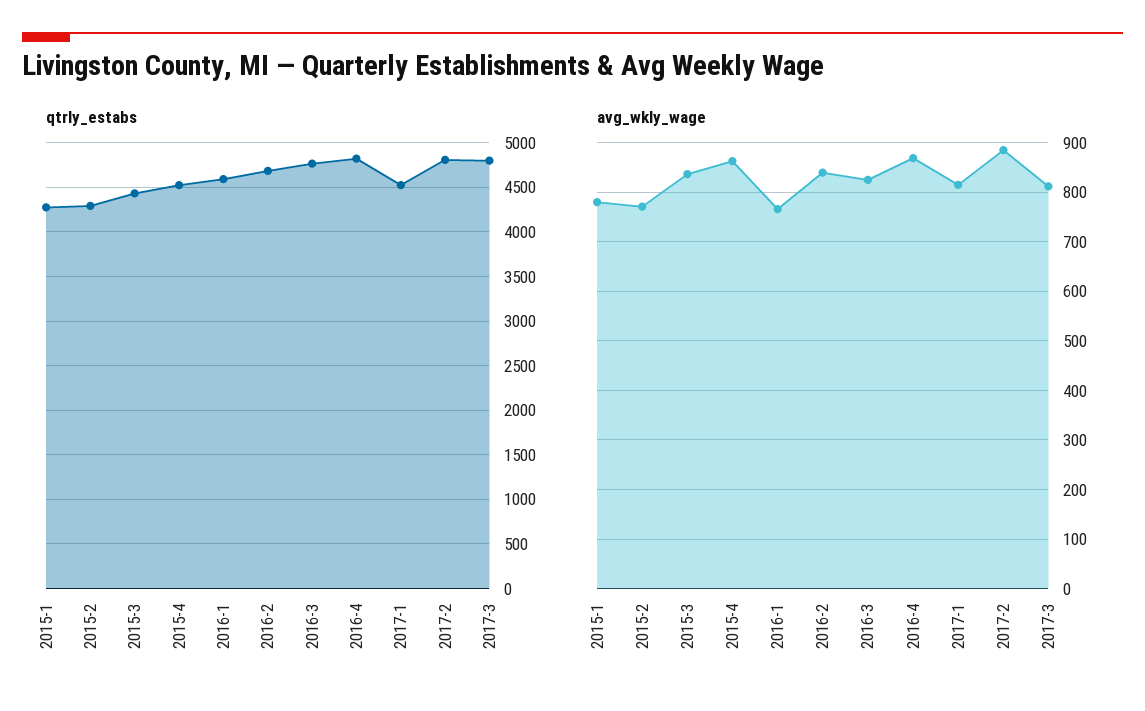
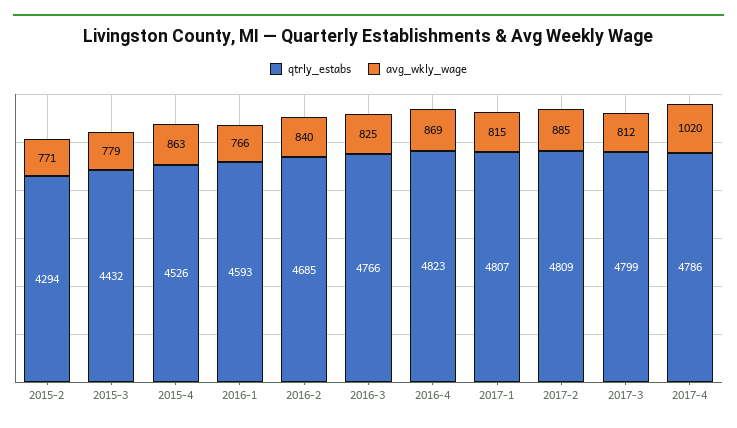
qtrly_estabs, 2015-1: 4300 -> none
qtrly_estabs, 2017-1: 4500 -> 4807
avg_wkly_wage, 2015-1: 780 -> none
avg_wkly_wage, 2015-3: 840 -> 779
qtrly_estabs, 2017-4: none -> 4786
avg_wkly_wage, 2017-4: none -> 1020

